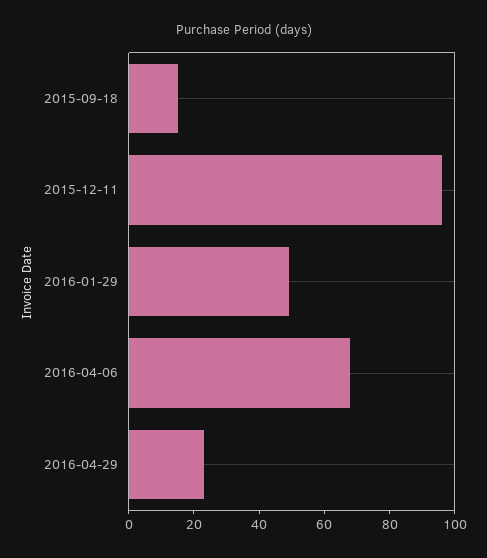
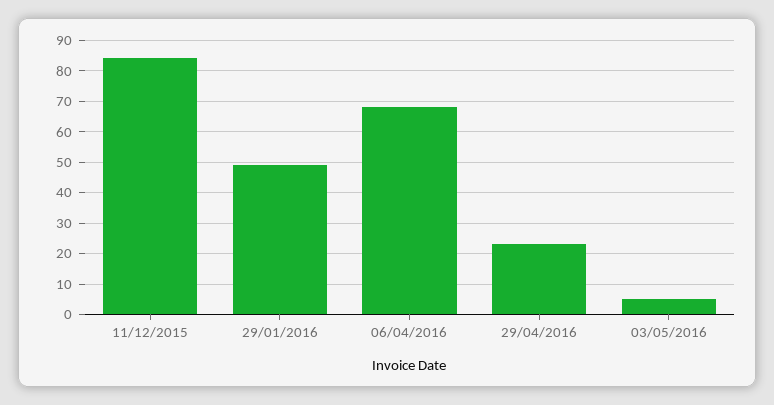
2015-09-18: 15 -> none
2015-12-11: 95 -> 85
03/05/2016: none -> 5

